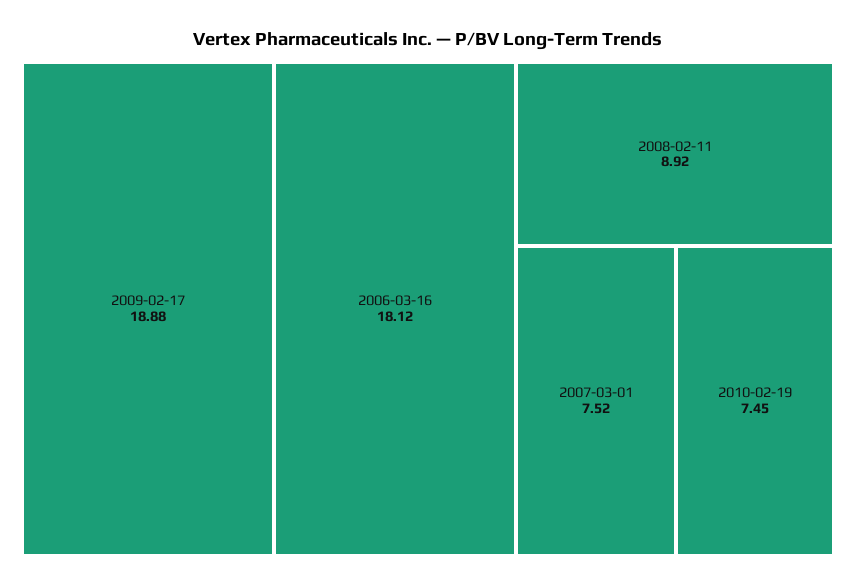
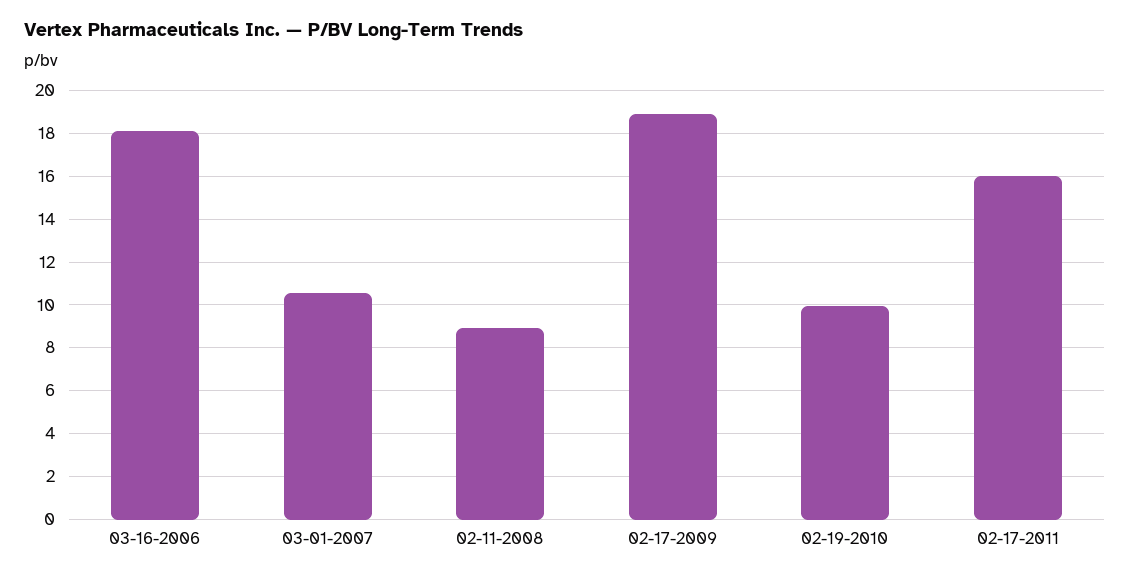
2007-03-01: 7.52 -> 10.5
2010-02-19: 7.45 -> 10
02-17-2011: none -> 16

